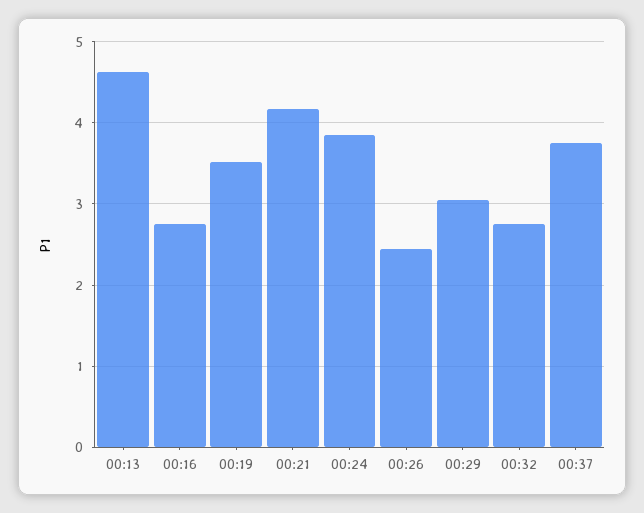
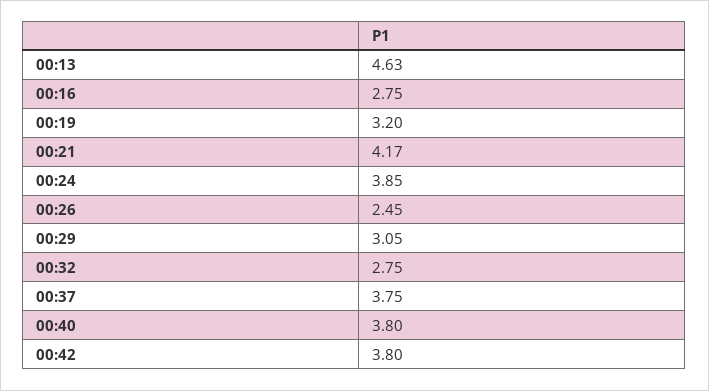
00:19: 3.5 -> 3.2
00:40: none -> 3.8
00:42: none -> 3.8

